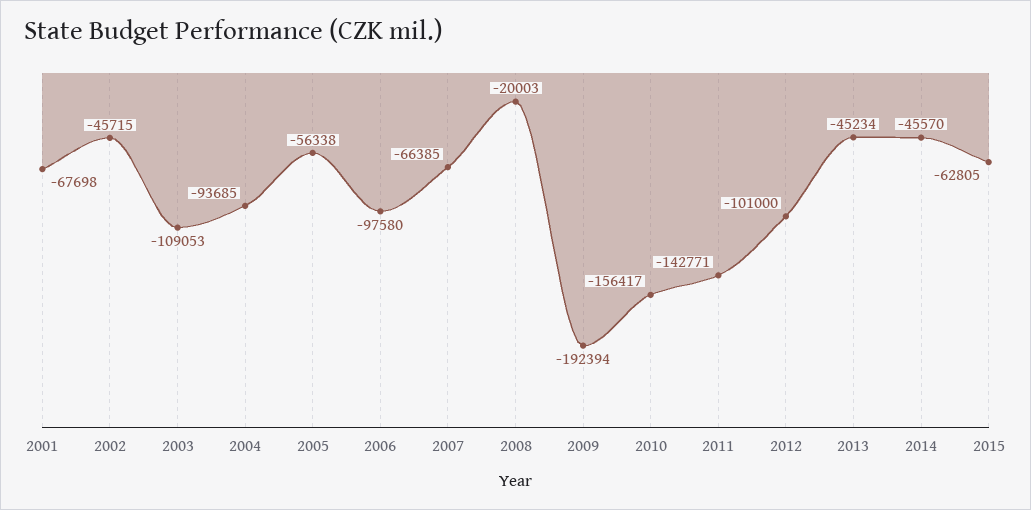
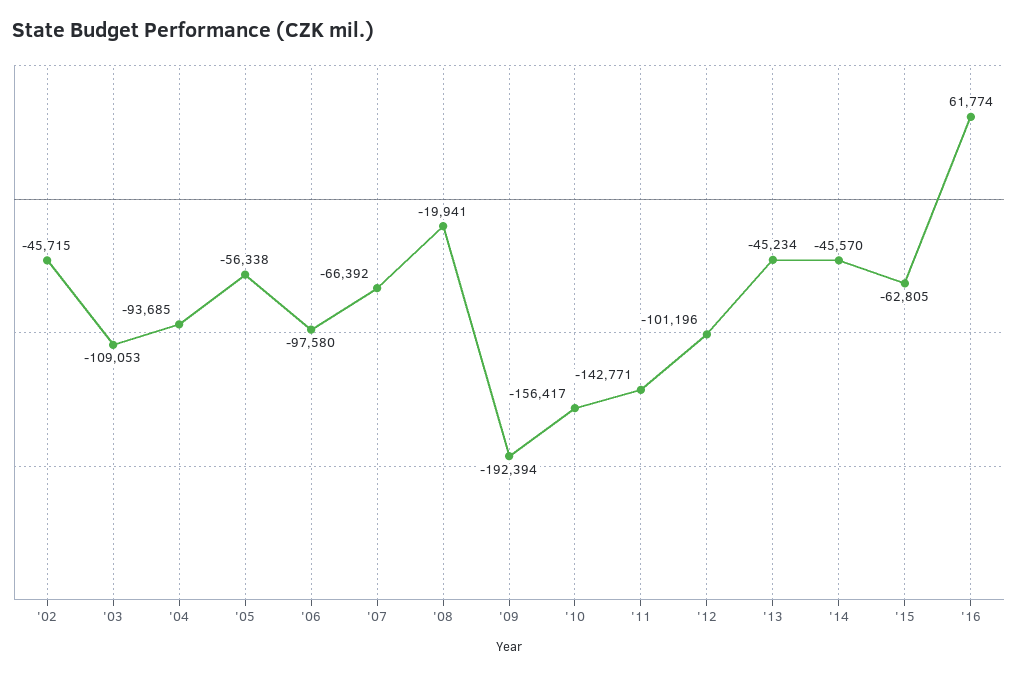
2001: -67698 -> none
2007: -66385 -> -66392
2008: -20003 -> -19941
2012: -101000 -> -101196
'16: none -> 61774

